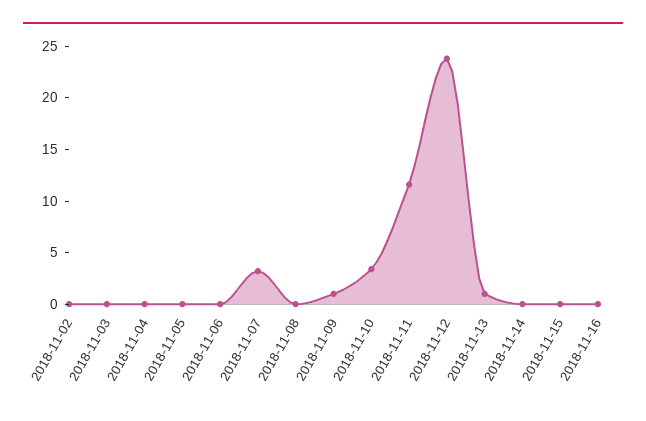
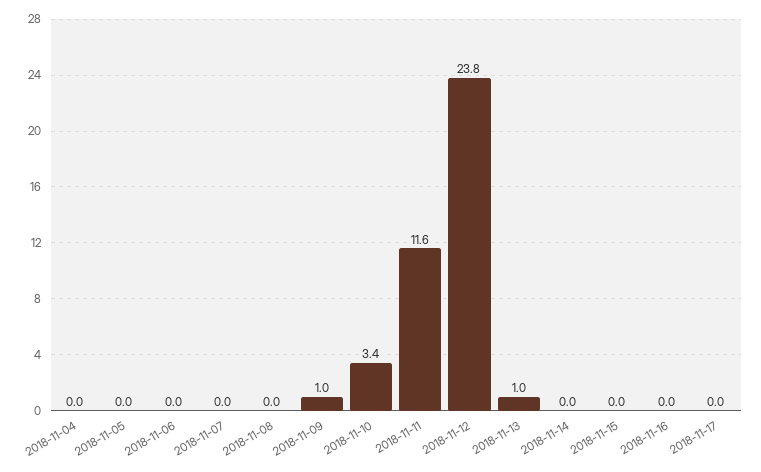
2018-11-02: 0 -> none
2018-11-03: 0 -> none
2018-11-07: 3 -> 0
2018-11-17: none -> 0

